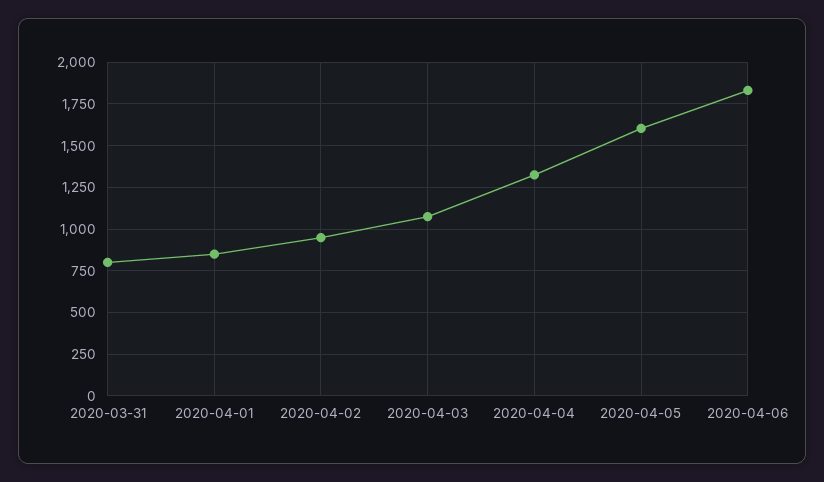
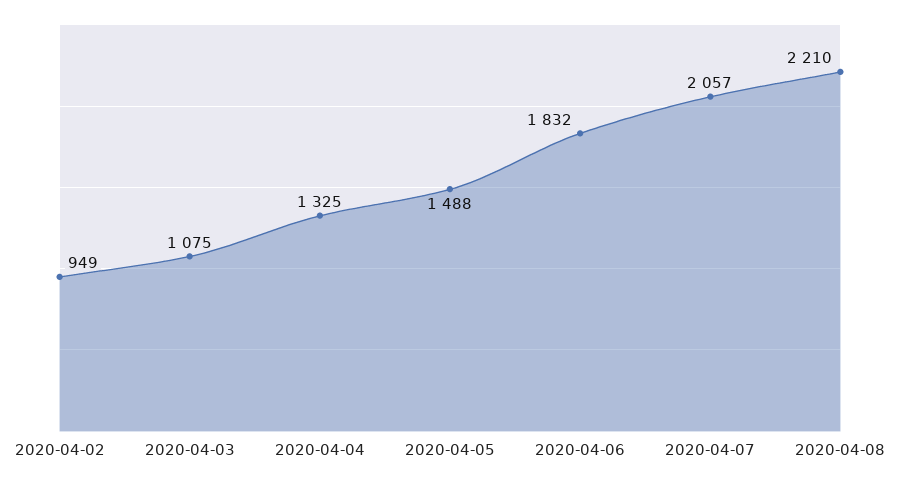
2020-03-31: 800 -> none
2020-04-01: 850 -> none
2020-04-05: 1600 -> 1488
2020-04-07: none -> 2057
2020-04-08: none -> 2210

